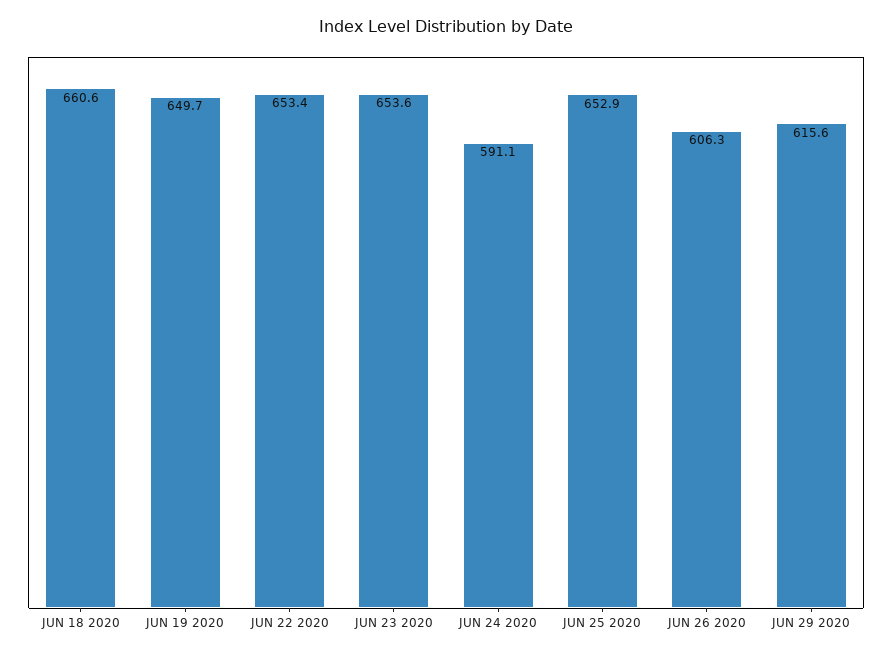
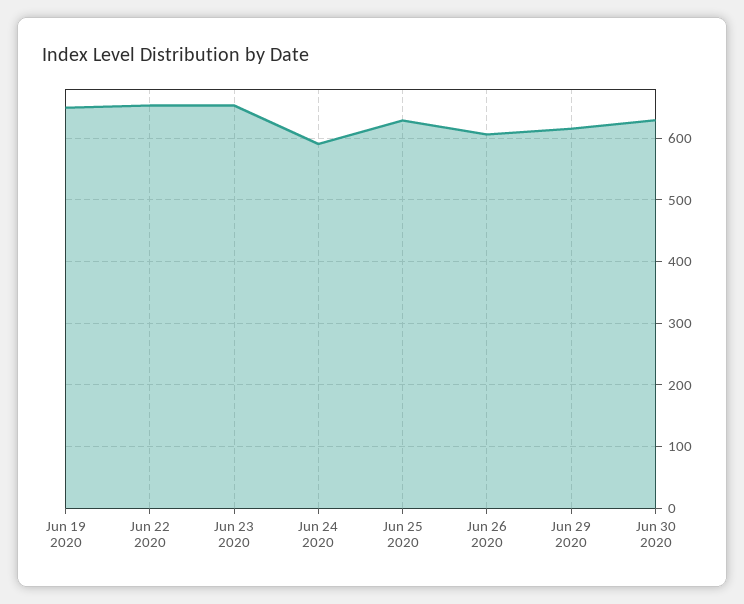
JUN 18 2020: 660.6 -> none
JUN 25 2020: 652.9 -> 630
Jun 30 2020: none -> 630

